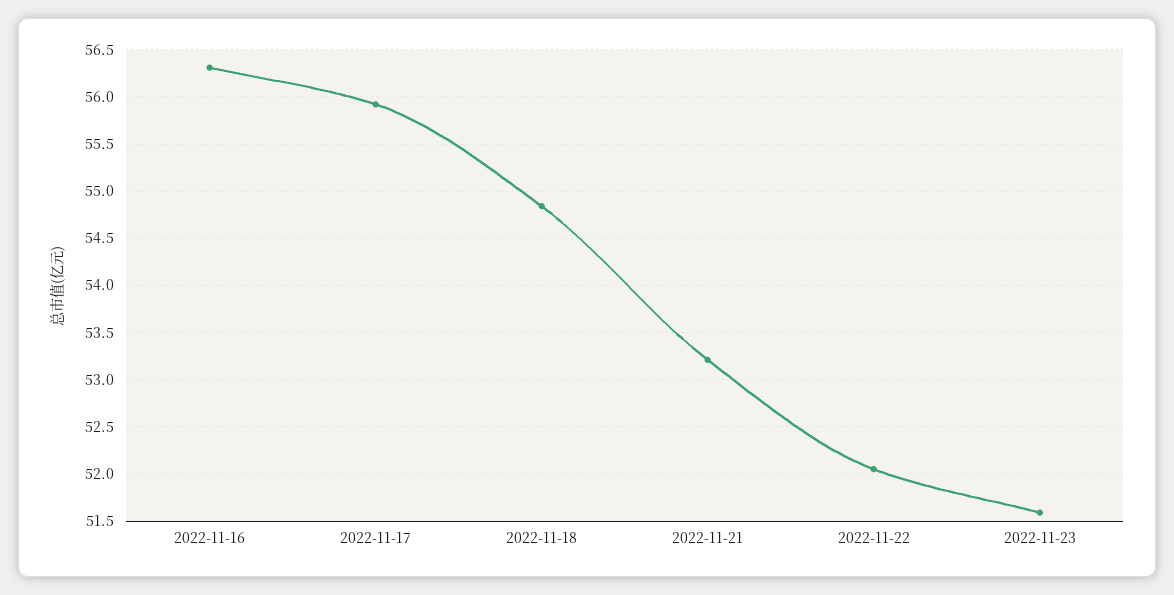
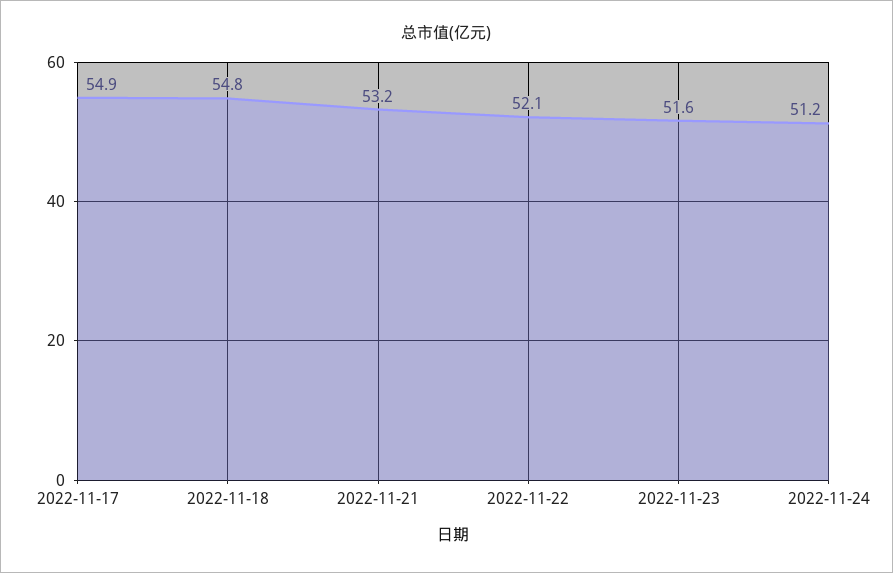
2022-11-16: 56.3 -> none
2022-11-17: 55.9 -> 54.9
2022-11-24: none -> 51.2

